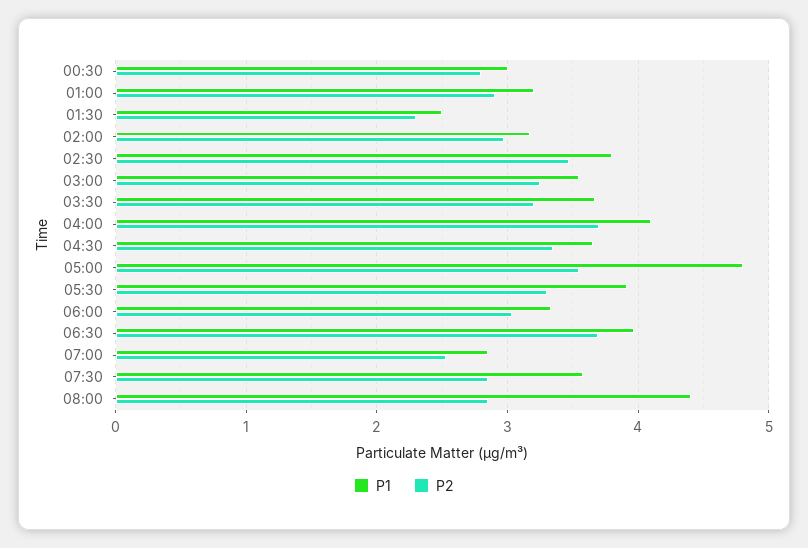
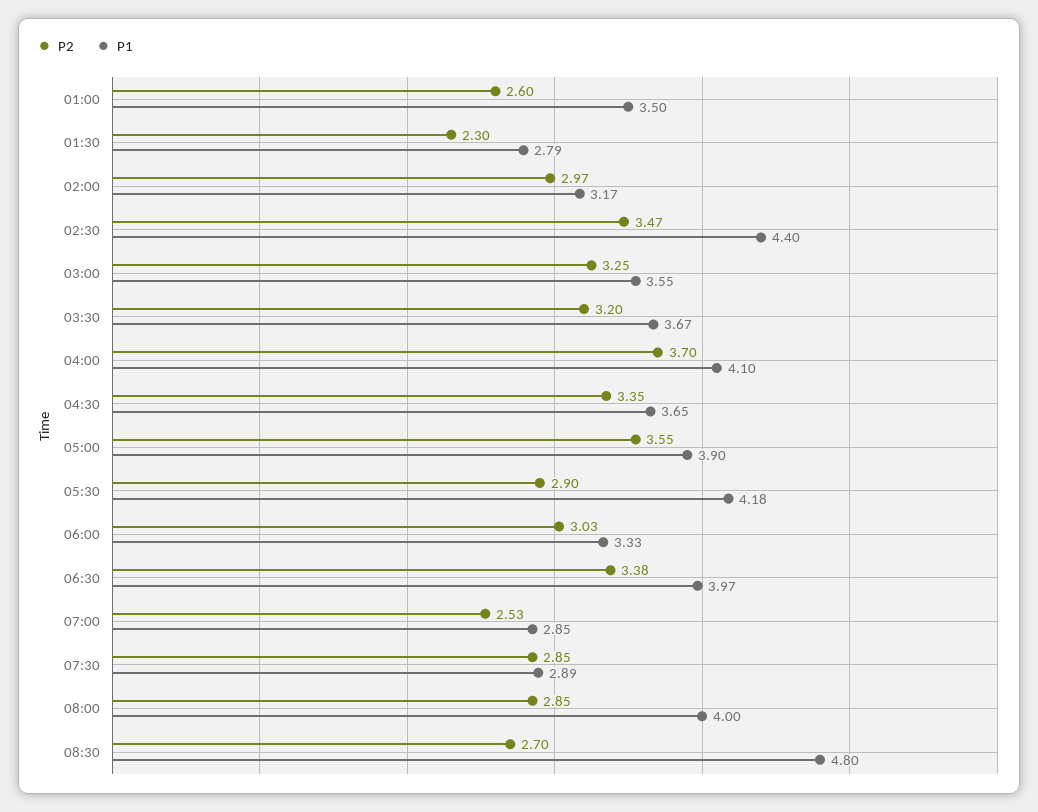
P1, 00:30: 3 -> none
P2, 00:30: 2.8 -> none
P1, 01:00: 3.2 -> 3.5
P2, 01:00: 2.9 -> 2.6
P1, 01:30: 2.5 -> 2.79
P1, 02:30: 3.8 -> 4.4
P1, 05:00: 4.8 -> 3.9
P1, 05:30: 3.9 -> 4.18
P2, 05:30: 3.3 -> 2.9
P2, 06:30: 3.7 -> 3.38
P1, 07:30: 3.6 -> 2.89
P1, 08:00: 4.4 -> 4
P2, 08:30: none -> 2.7
P1, 08:30: none -> 4.8

